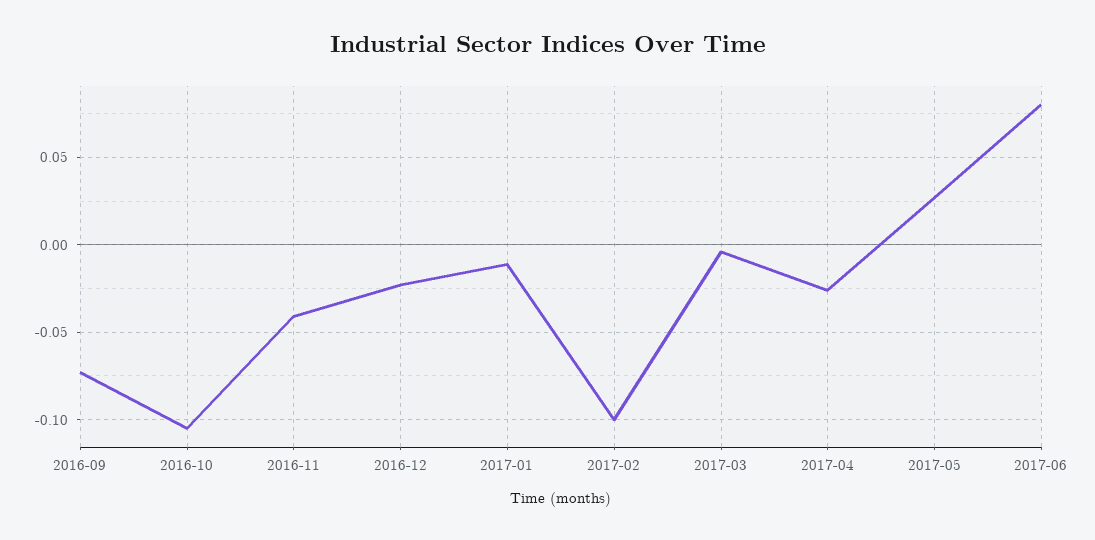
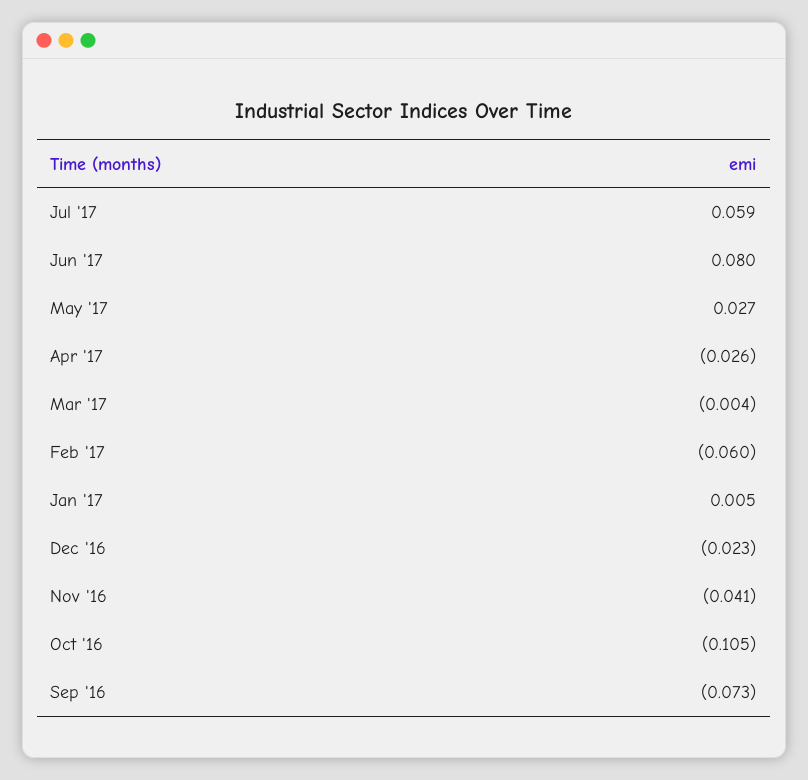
2017-01: -0.01 -> 0.005
2017-02: -0.1 -> -0.06
Jul '17: none -> 0.059

